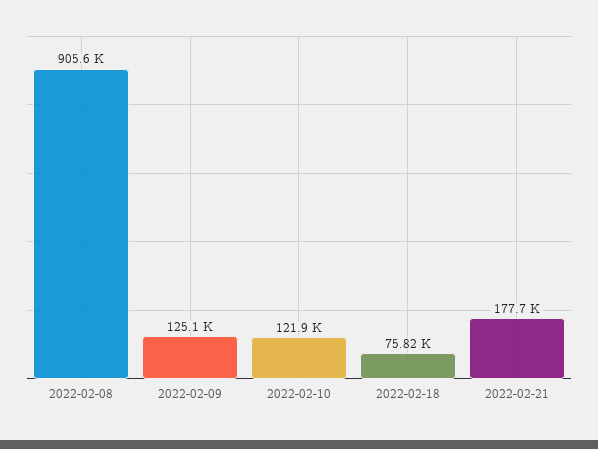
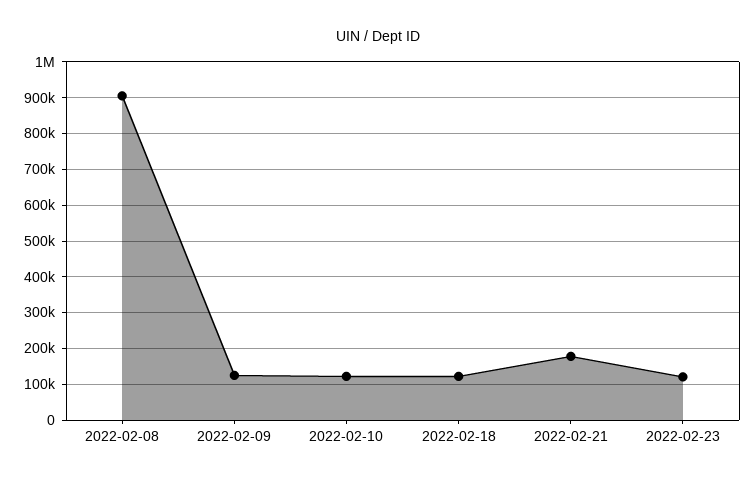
2022-02-18: 75820 -> 120000
2022-02-23: none -> 120000

